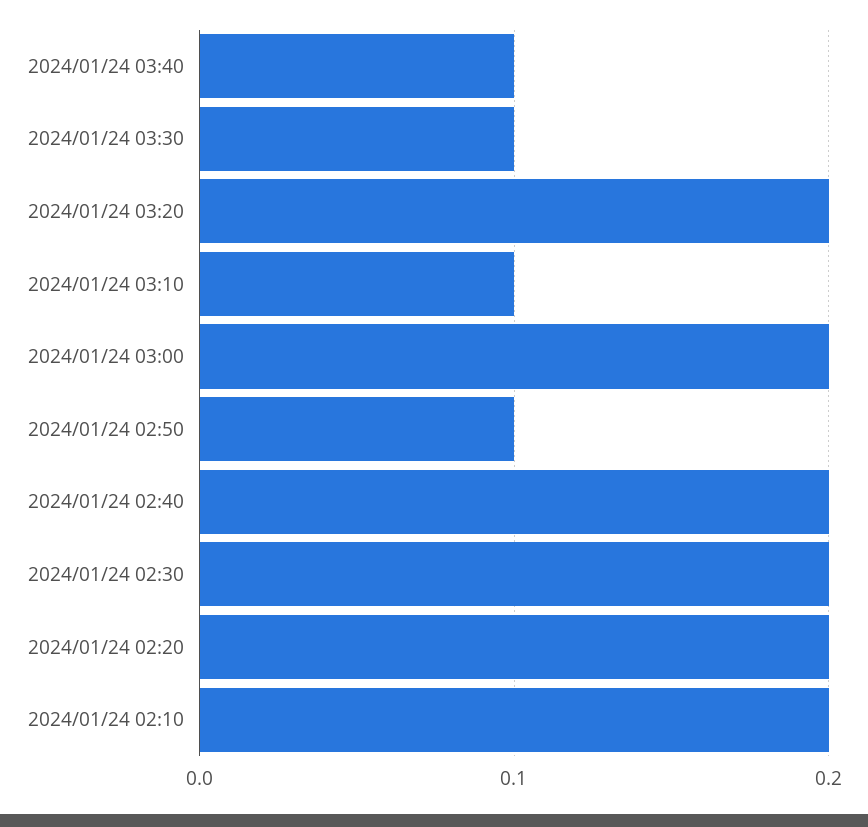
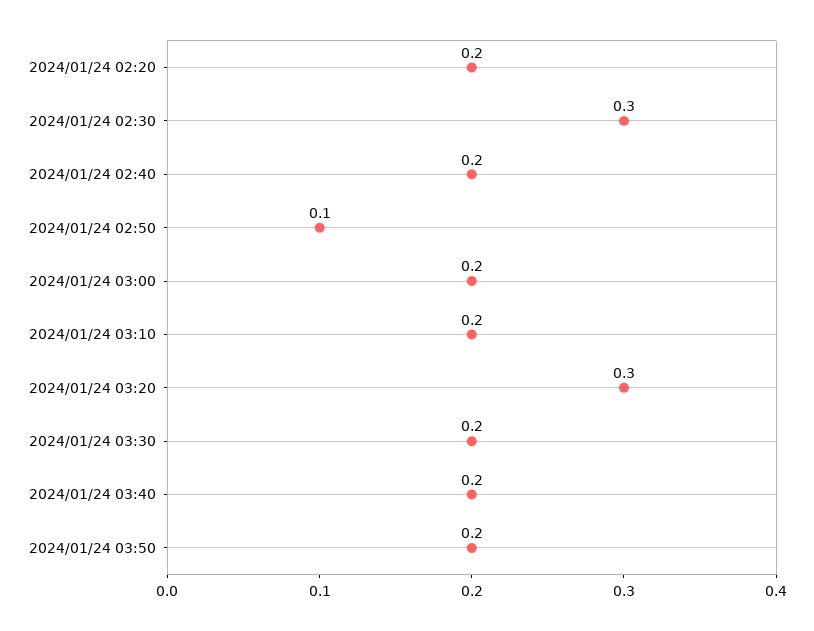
2024/01/24 03:40: 0.1 -> 0.2
2024/01/24 03:30: 0.1 -> 0.2
2024/01/24 03:20: 0.2 -> 0.3
2024/01/24 03:10: 0.1 -> 0.2
2024/01/24 02:30: 0.2 -> 0.3
2024/01/24 02:10: 0.2 -> none
2024/01/24 03:50: none -> 0.2

